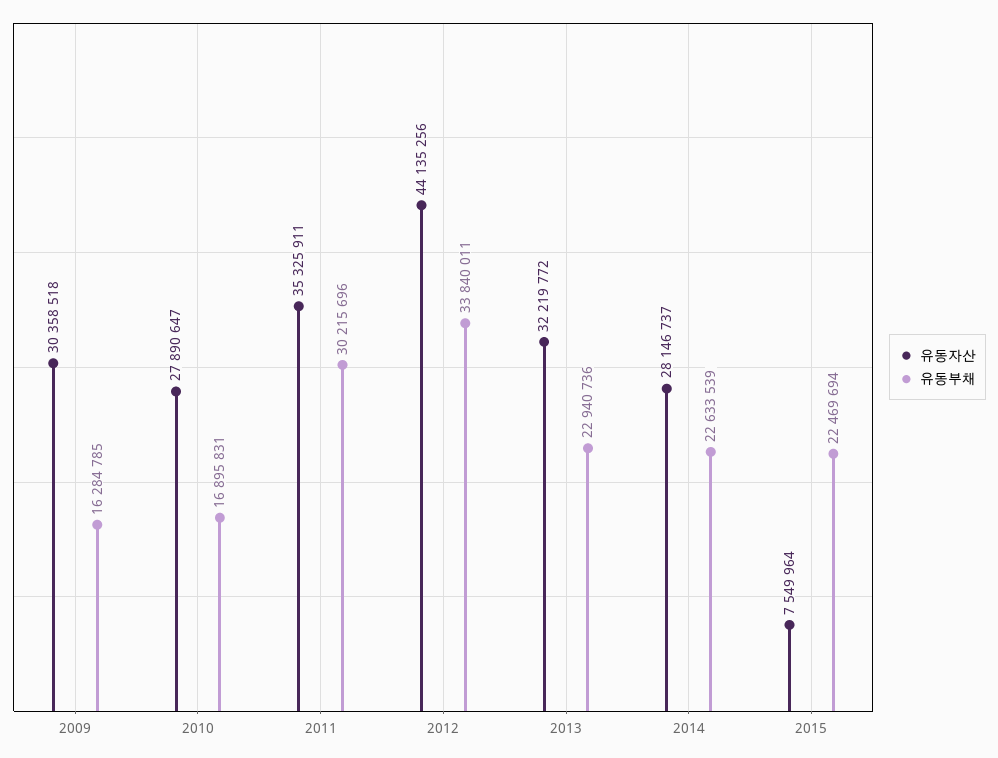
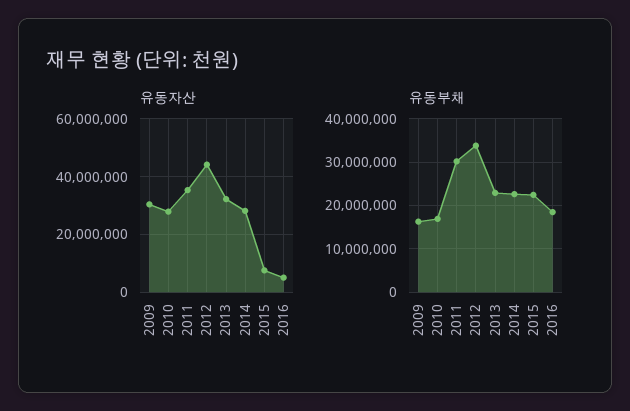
유동자산, 2016: none -> 5000000
유동부채, 2016: none -> 18000000

